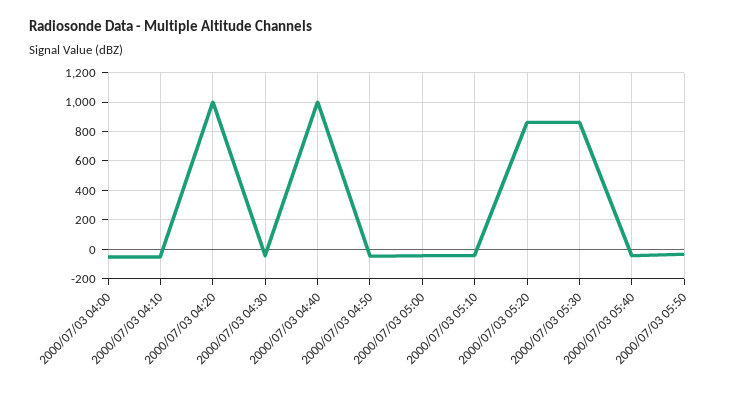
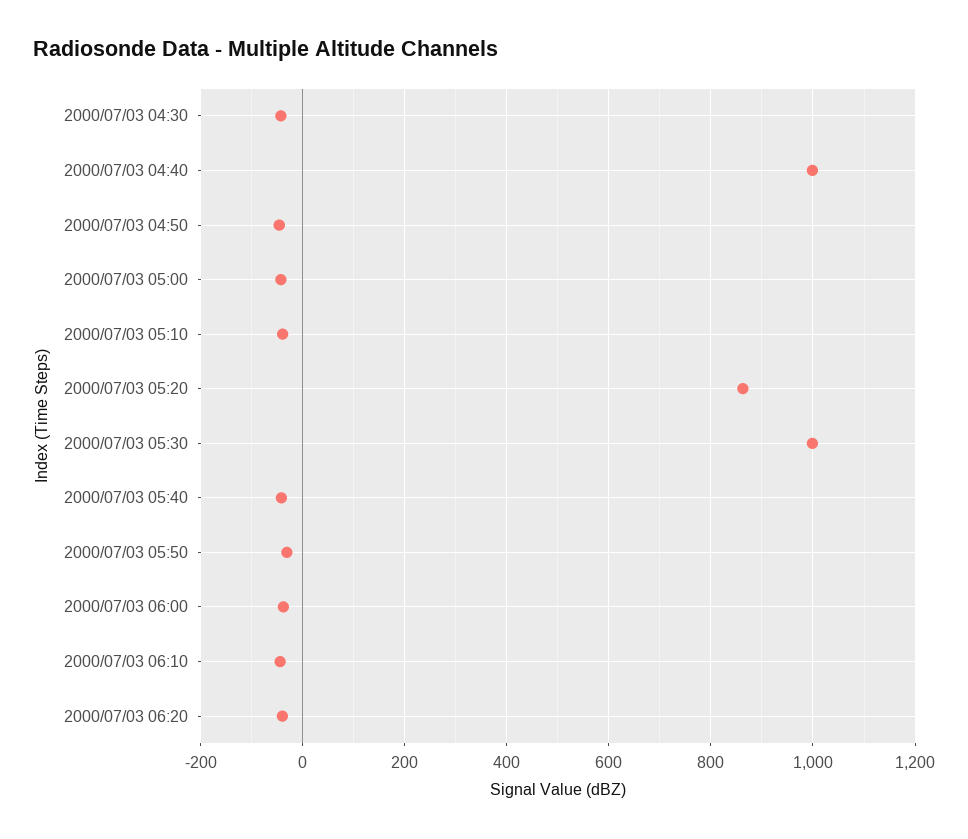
2000/07/03 04:00: -50 -> none
2000/07/03 04:10: -50 -> none
2000/07/03 04:20: 1000 -> none
2000/07/03 05:30: 850 -> 1000
2000/07/03 06:00: none -> -40
2000/07/03 06:10: none -> -40
2000/07/03 06:20: none -> -40

